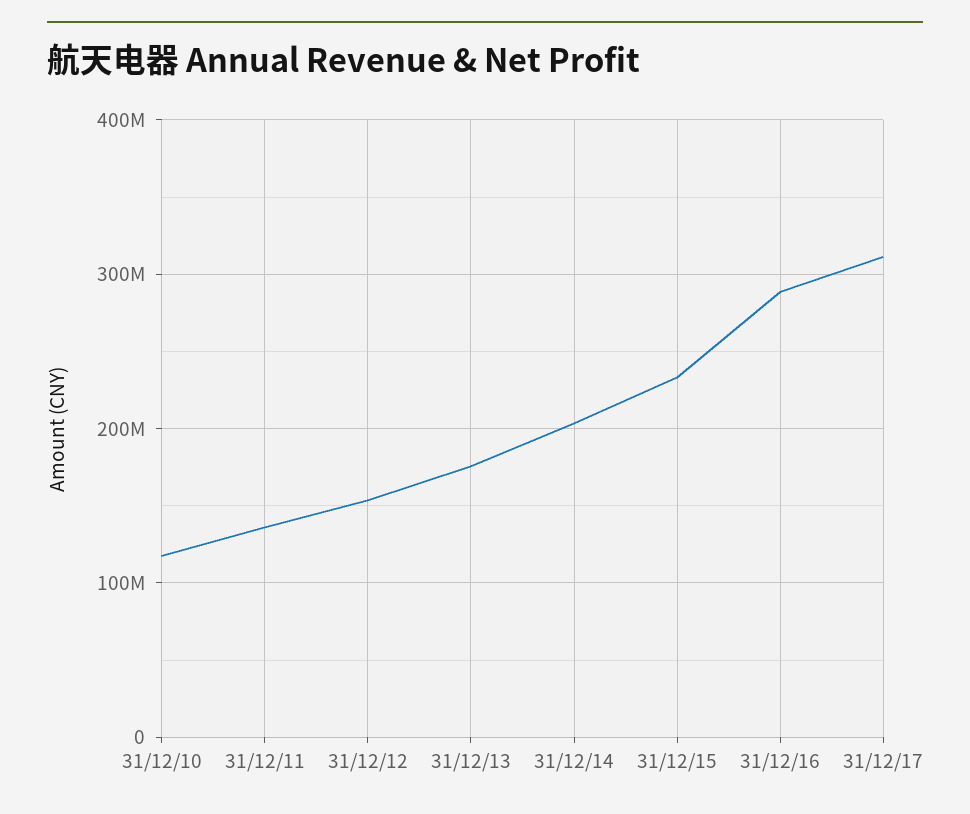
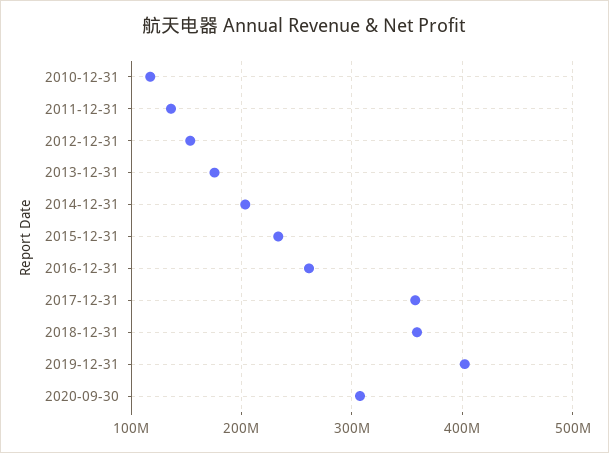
31/12/16: 290000000 -> 260000000
31/12/17: 310000000 -> 360000000
2018-12-31: none -> 360000000
2019-12-31: none -> 400000000
2020-09-30: none -> 310000000

